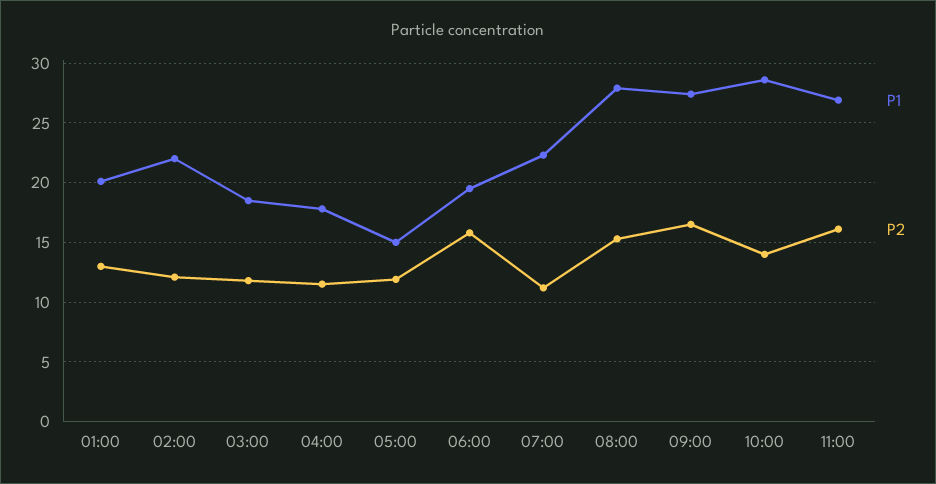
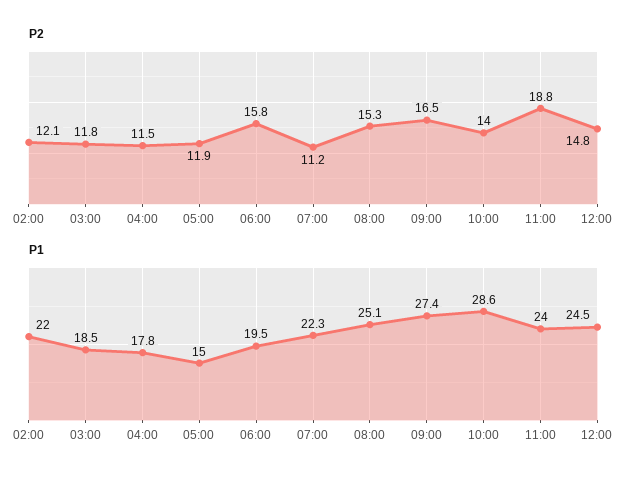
P1, 01:00: 20 -> none
P2, 01:00: 13 -> none
P1, 08:00: 28 -> 25.1
P1, 11:00: 27 -> 24
P2, 11:00: 16 -> 18.8
P2, 12:00: none -> 14.8
P1, 12:00: none -> 24.5

